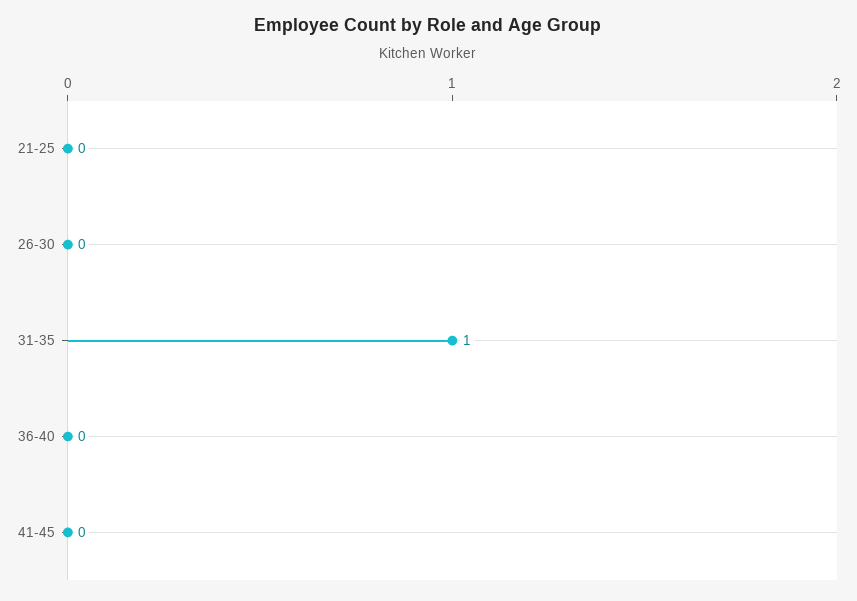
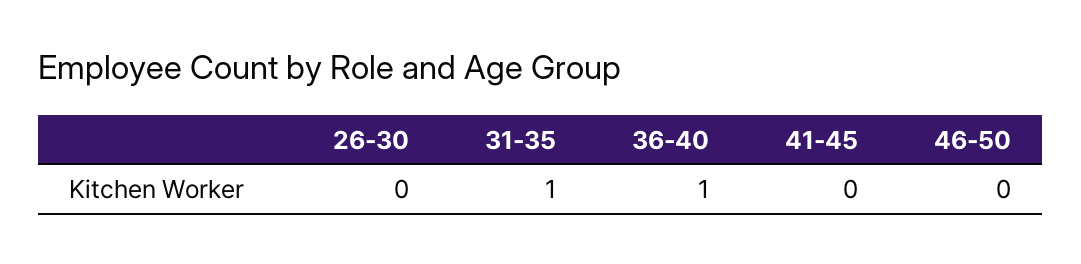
21-25: 0 -> none
36-40: 0 -> 1
46-50: none -> 0

